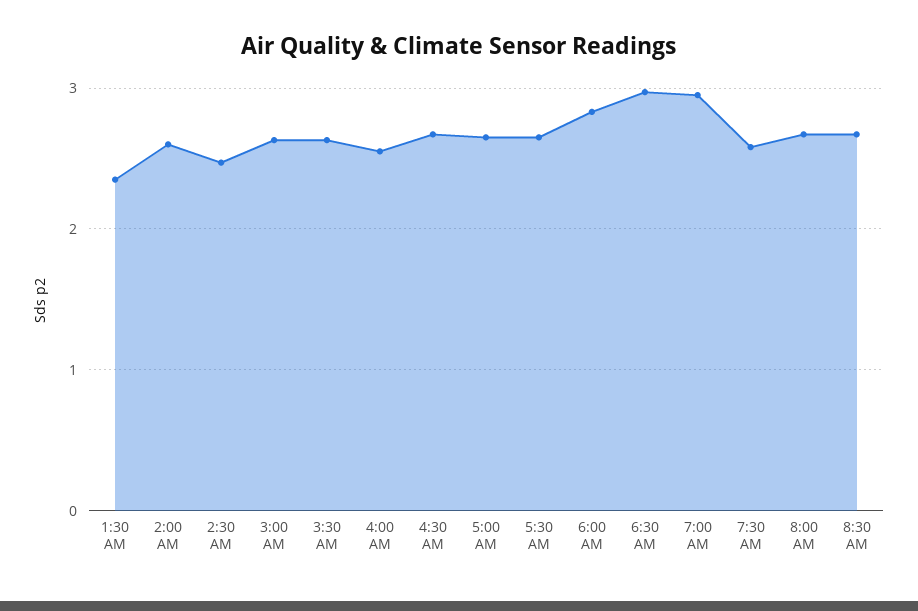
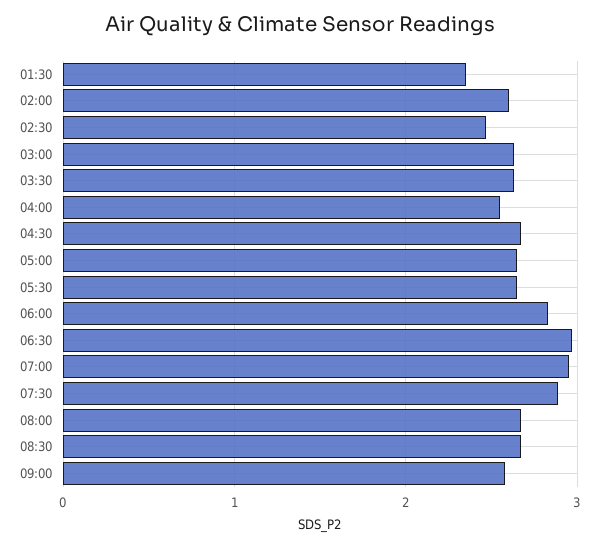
7:30 AM: 2.6 -> 2.9
09:00: none -> 2.6

